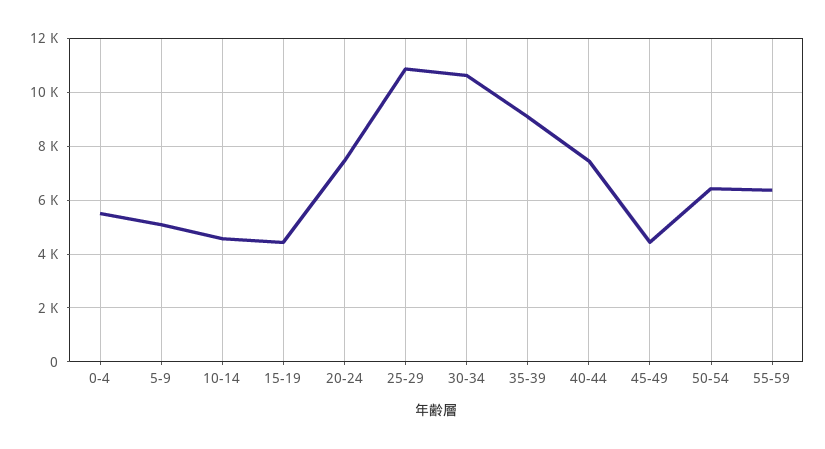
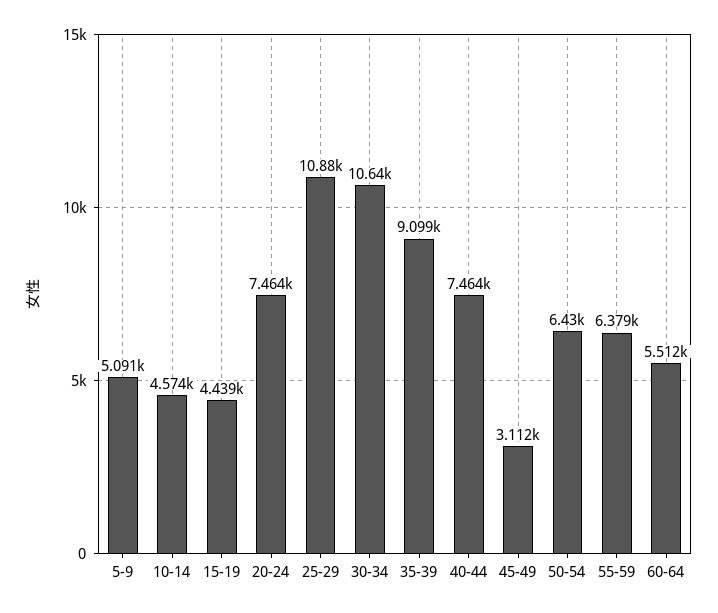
0-4: 5500 -> none
45-49: 4500 -> 3112
60-64: none -> 5512

